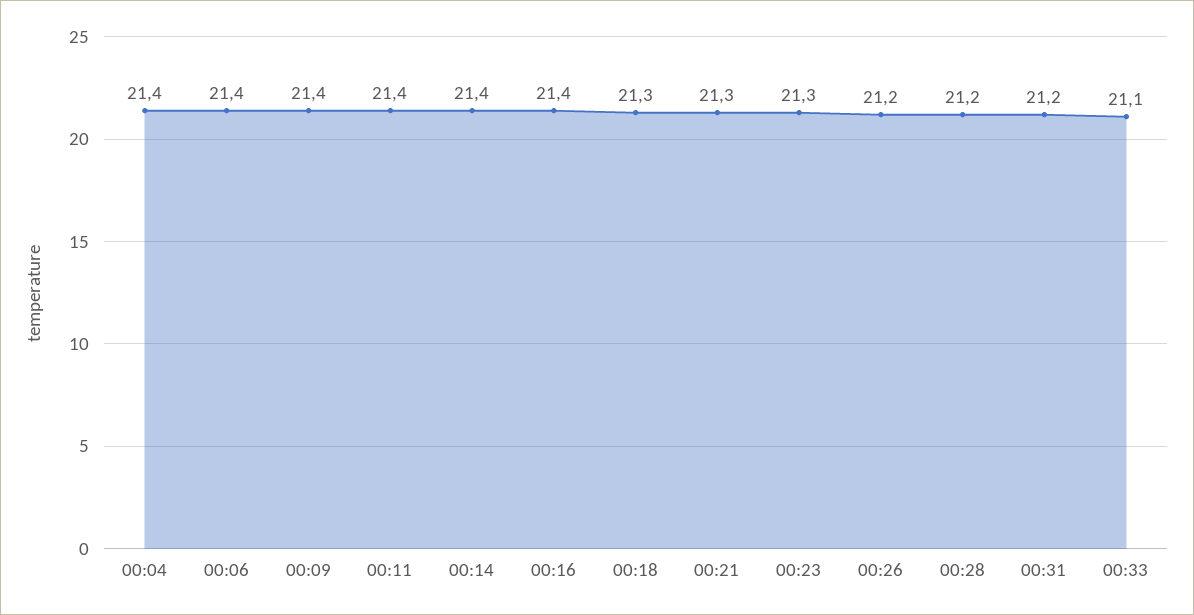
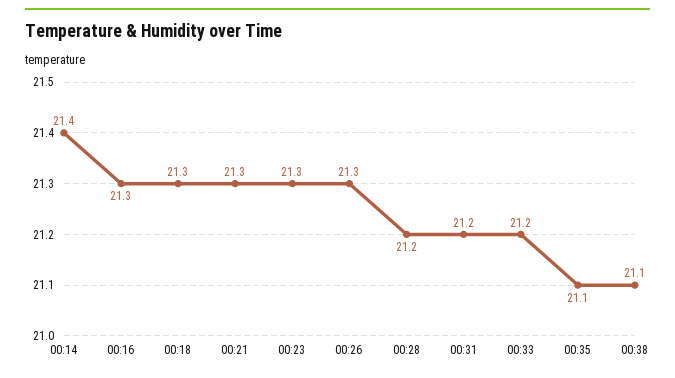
00:04: 21.4 -> none
00:06: 21.4 -> none
00:09: 21.4 -> none
00:11: 21.4 -> none
00:16: 21.4 -> 21.3
00:26: 21.2 -> 21.3
00:33: 21.1 -> 21.2
00:35: none -> 21.1
00:38: none -> 21.1

